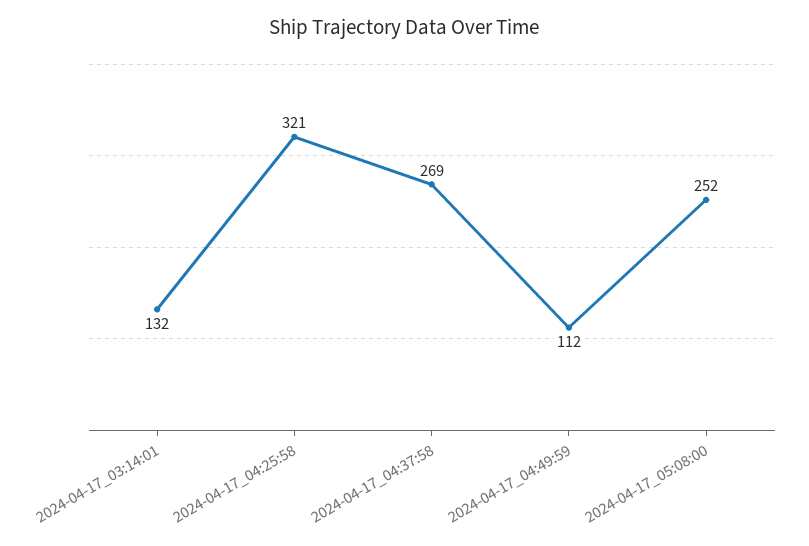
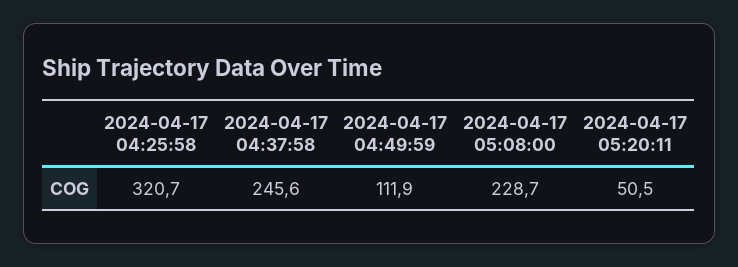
2024-04-17_03:14:01: 132 -> none
2024-04-17_04:37:58: 269 -> 245.6
2024-04-17_05:08:00: 252 -> 228.7
2024-04-17 05:20:11: none -> 50.5

